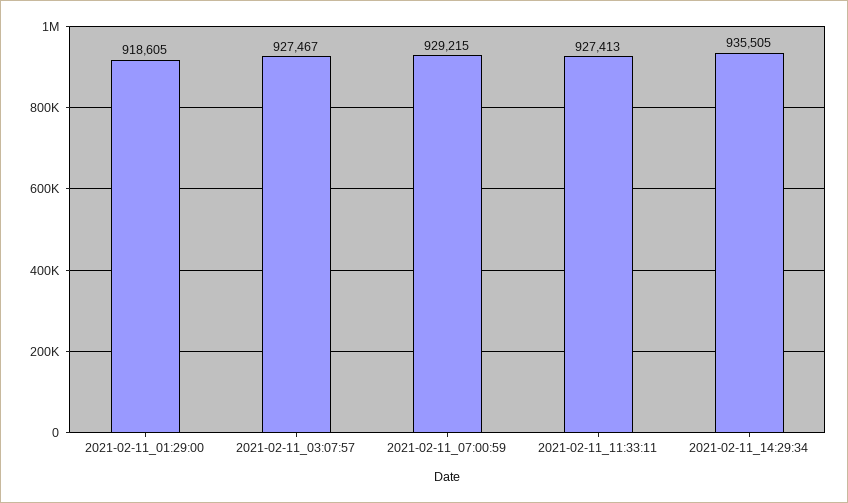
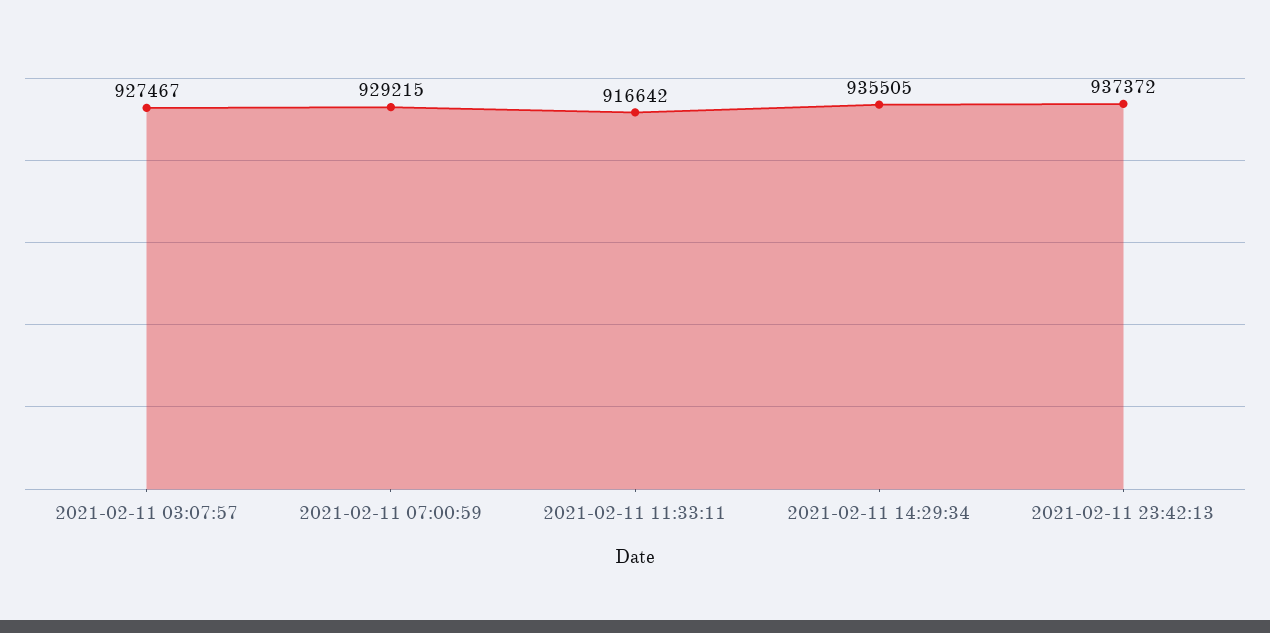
2021-02-11_01:29:00: 918605 -> none
2021-02-11_11:33:11: 927413 -> 916642
2021-02-11 23:42:13: none -> 937372

